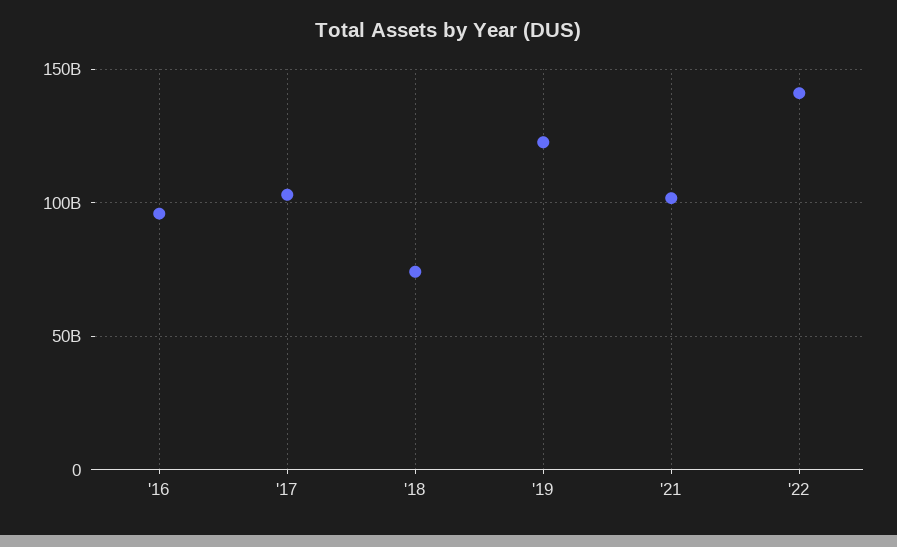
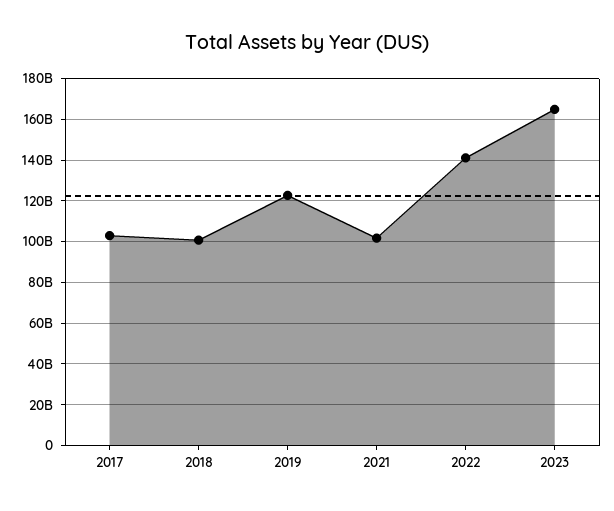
'16: 95000000000 -> none
'18: 75000000000 -> 100000000000
2023: none -> 165000000000

